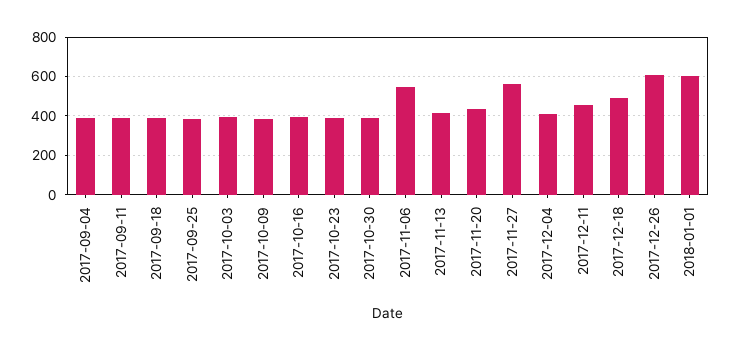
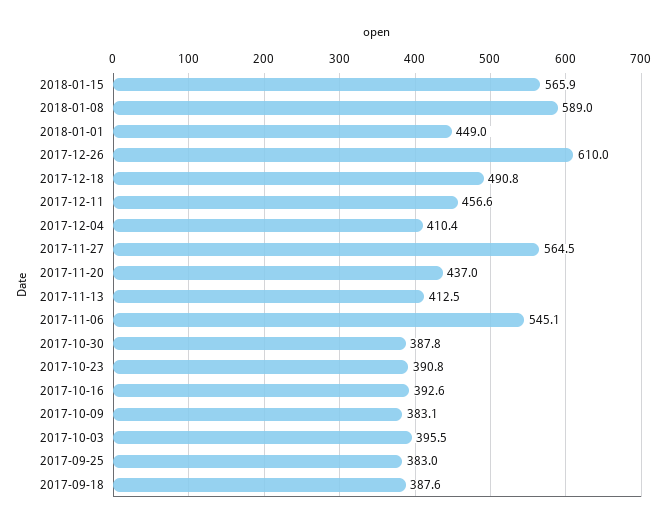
2017-09-04: 400 -> none
2017-09-11: 400 -> none
2018-01-01: 600 -> 449
2018-01-15: none -> 565.9
2018-01-08: none -> 589

